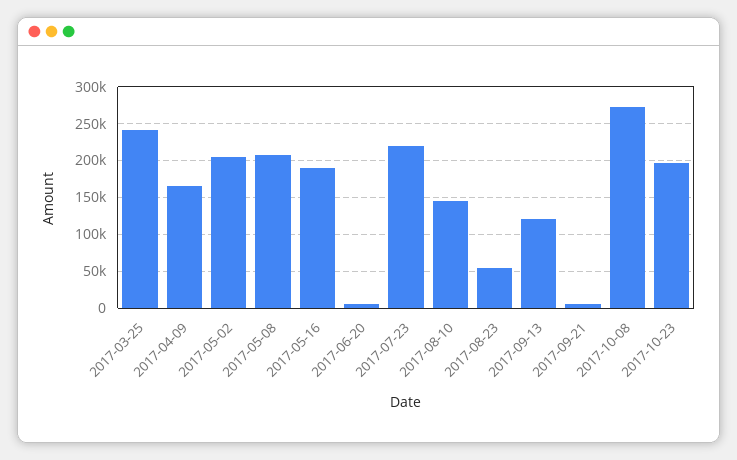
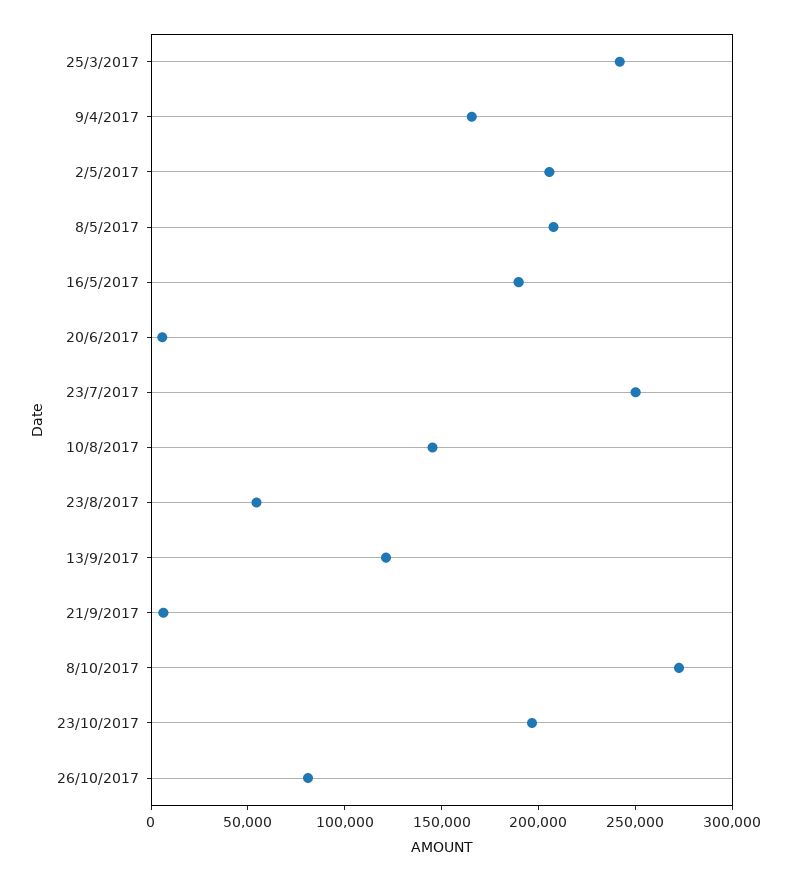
2017-07-23: 220000 -> 250000
26/10/2017: none -> 80000

